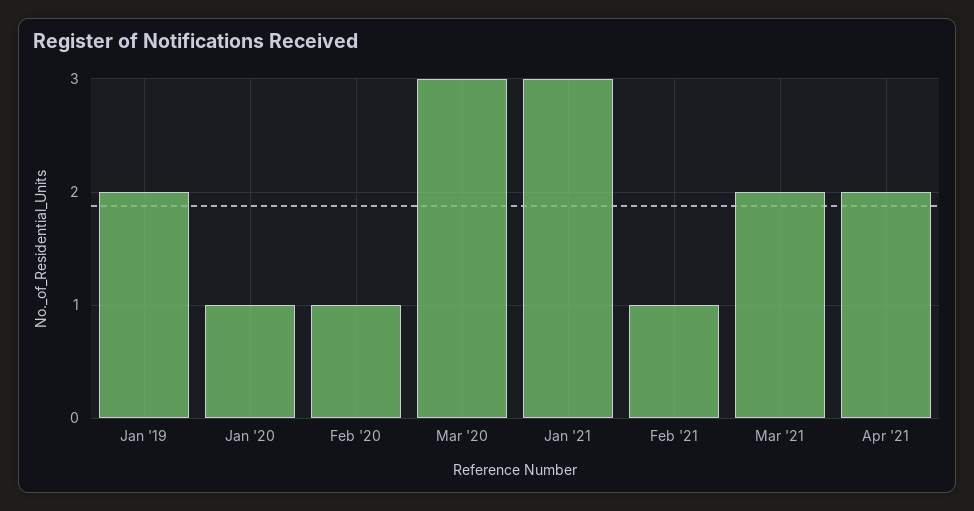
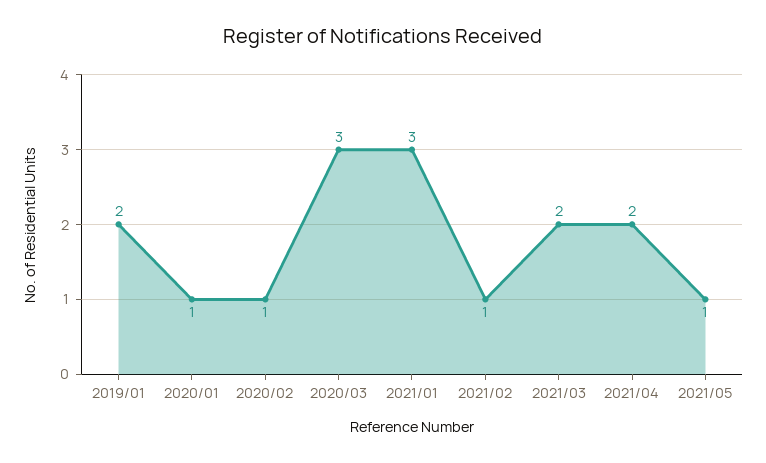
2021/05: none -> 1

